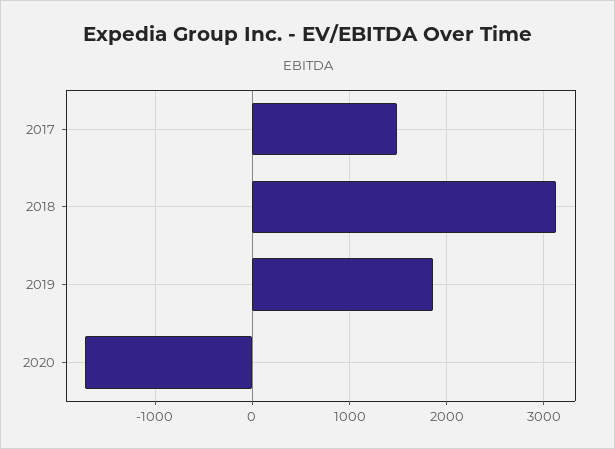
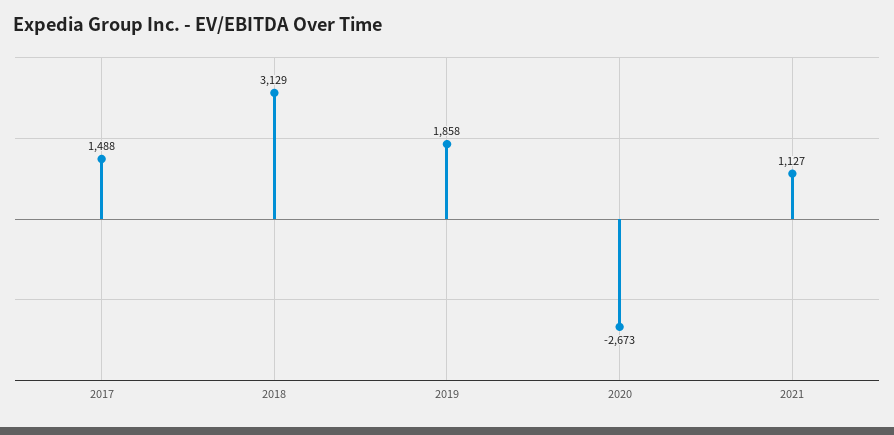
2020: -1700 -> -2673
2021: none -> 1127

